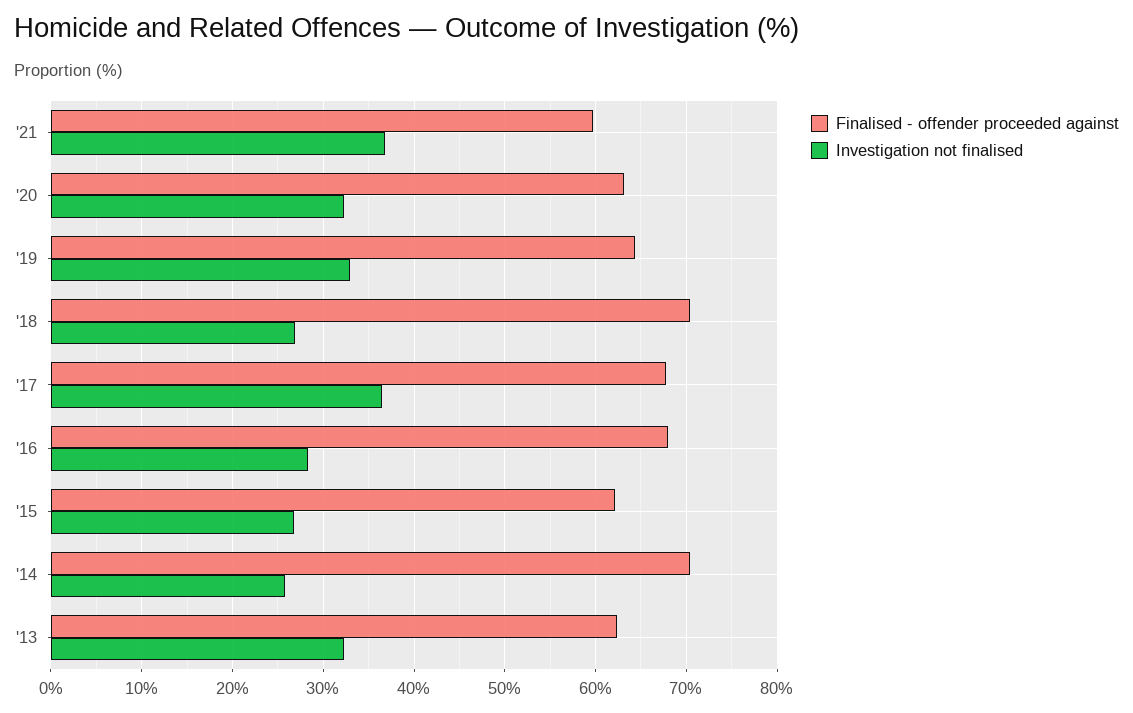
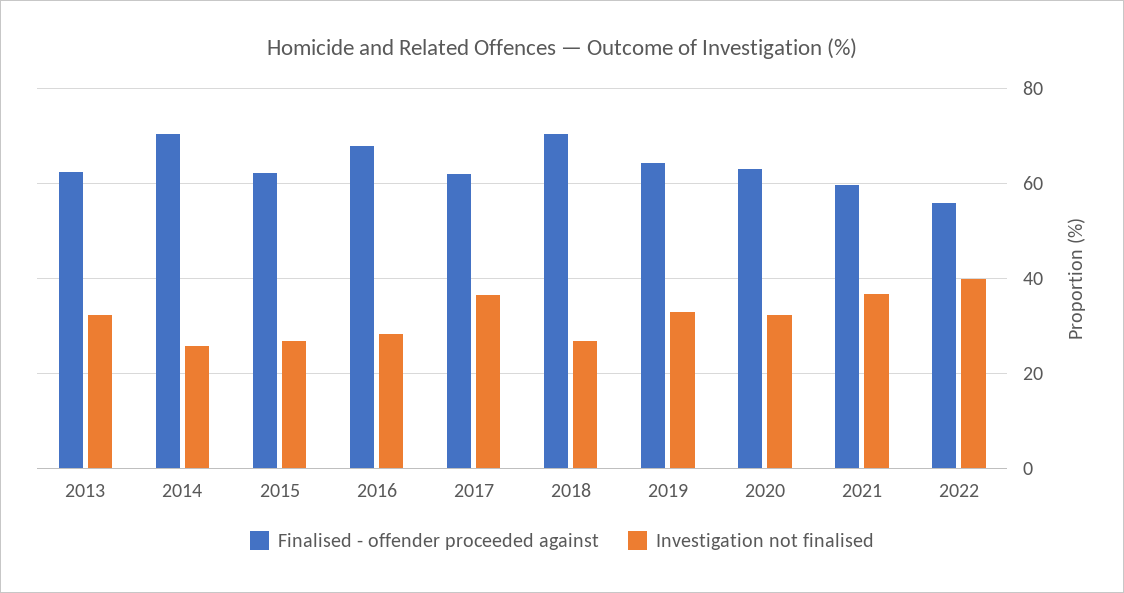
Finalised - offender proceeded against, '17: 68 -> 62
Finalised - offender proceeded against, 2022: none -> 56
Investigation not finalised, 2022: none -> 40

